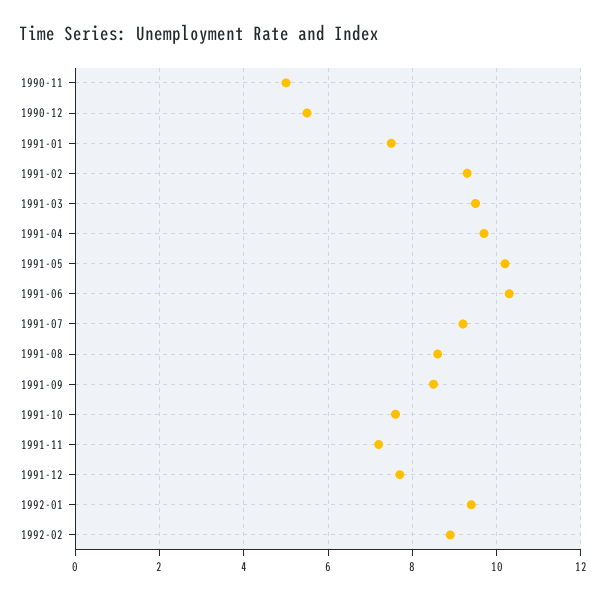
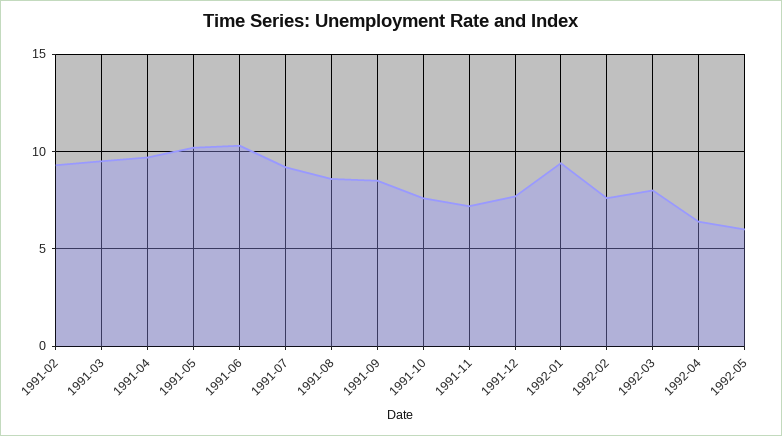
1990-11: 5 -> none
1990-12: 5.5 -> none
1991-01: 7.5 -> none
1992-02: 9 -> 7.5
1992-03: none -> 8
1992-04: none -> 6.5
1992-05: none -> 6

